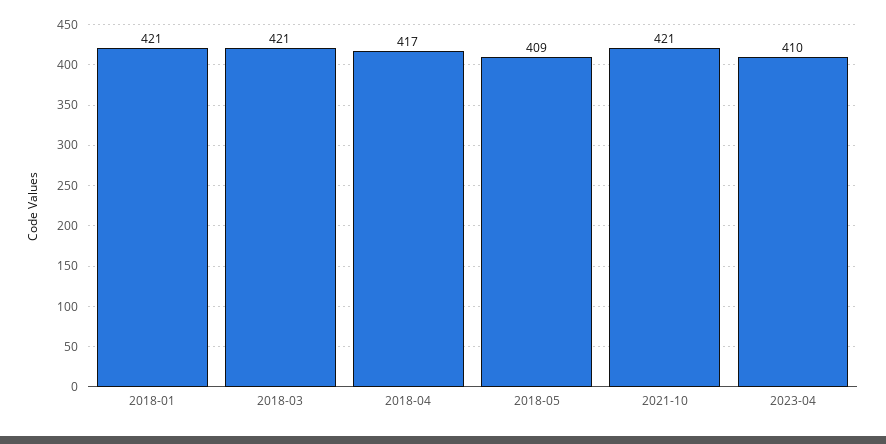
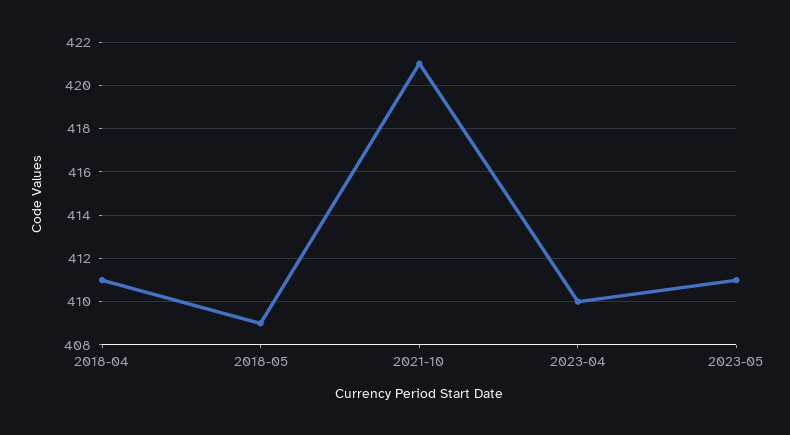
2018-01: 421 -> none
2018-03: 421 -> none
2018-04: 417 -> 411
2023-05: none -> 411

